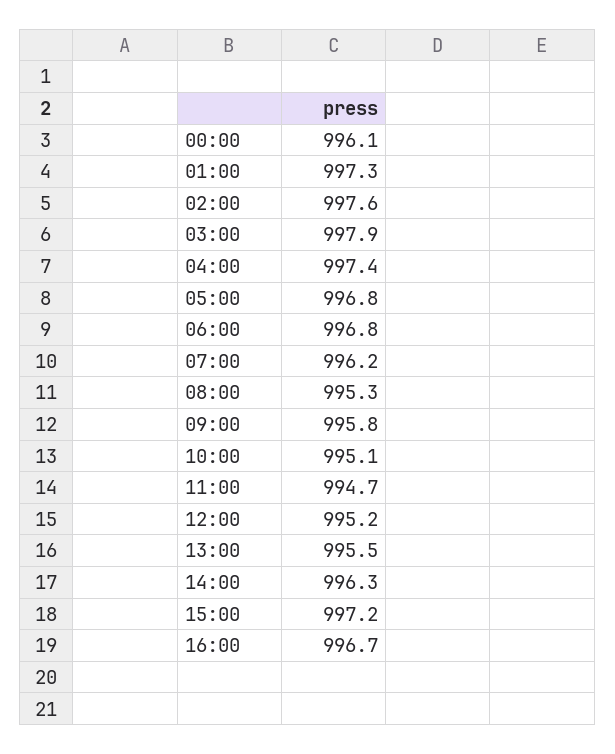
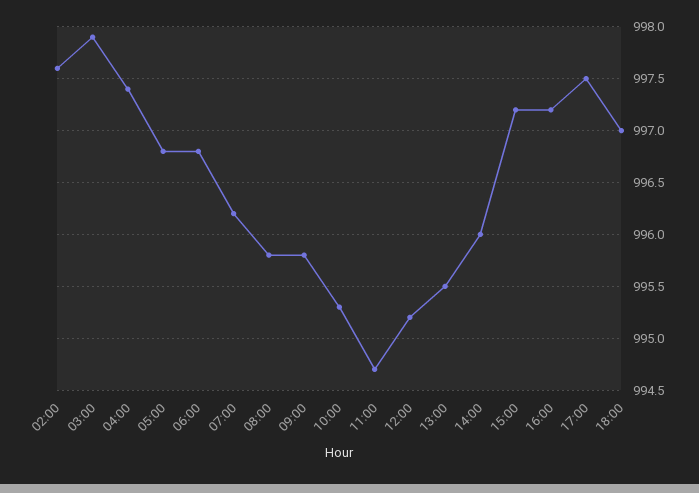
00:00: 996.1 -> none
01:00: 997.3 -> none
08:00: 995.3 -> 995.8
10:00: 995.1 -> 995.3
14:00: 996.3 -> 996
16:00: 996.7 -> 997.2
17:00: none -> 997.5
18:00: none -> 997

